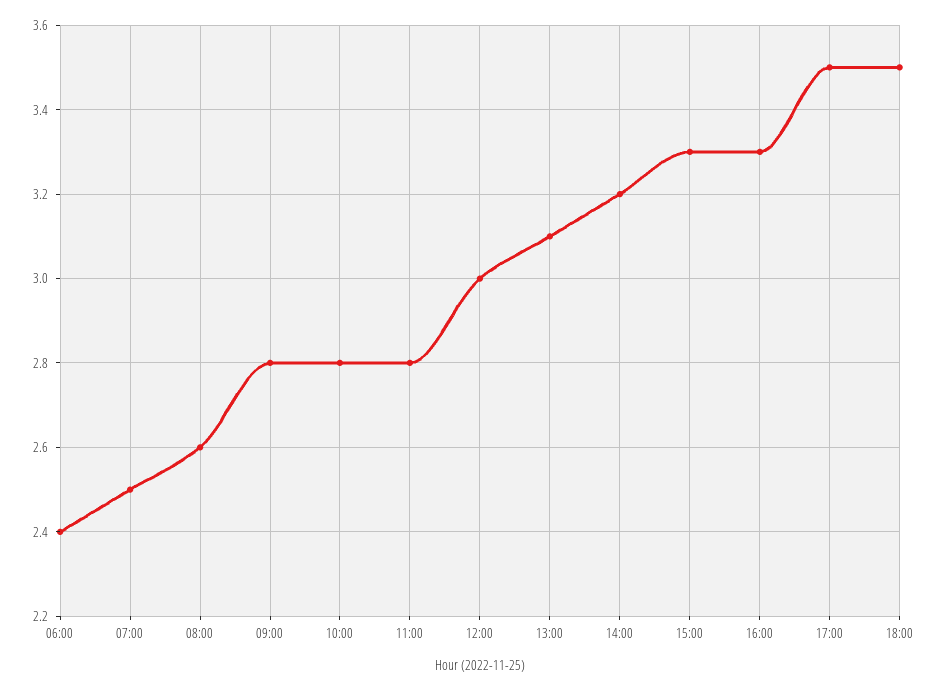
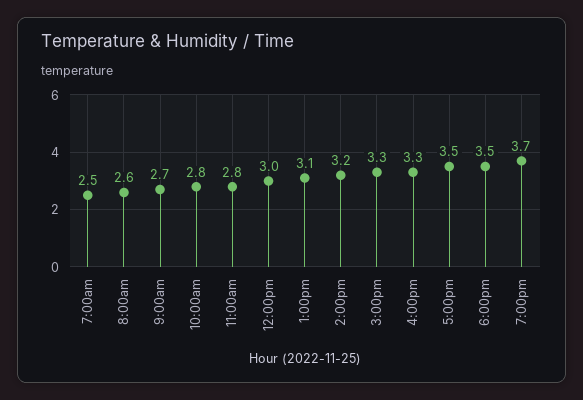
06:00: 2.4 -> none
09:00: 2.8 -> 2.7
7:00pm: none -> 3.7

